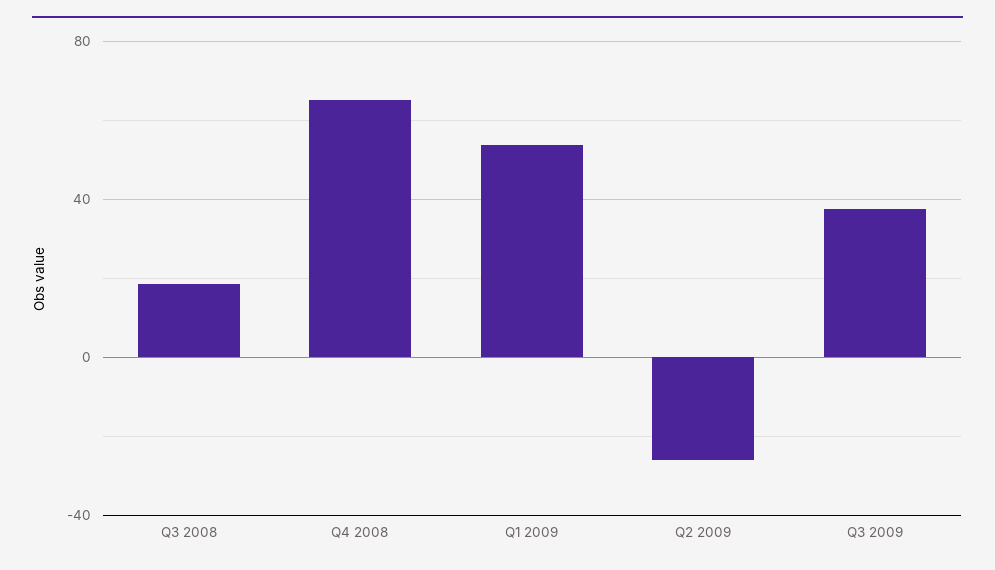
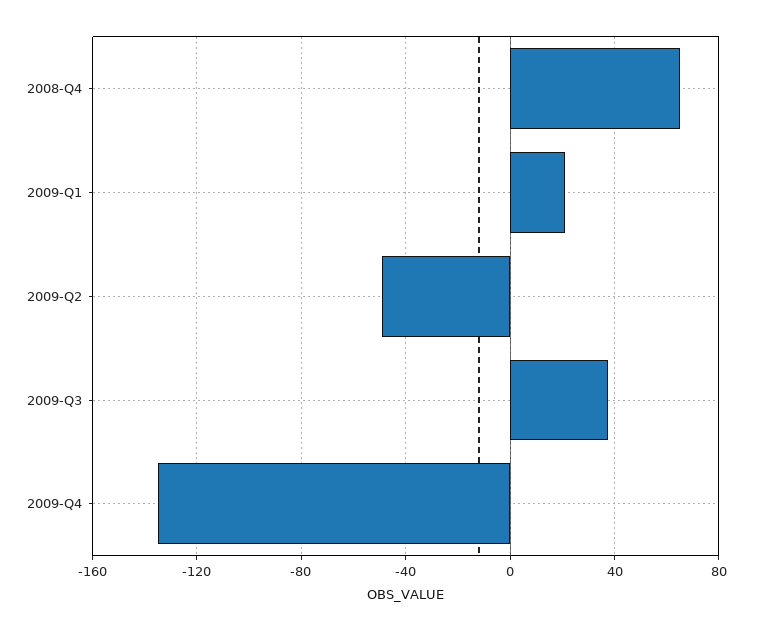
Q3 2008: 20 -> none
Q1 2009: 55 -> 20
Q2 2009: -25 -> -50
2009-Q4: none -> -135

